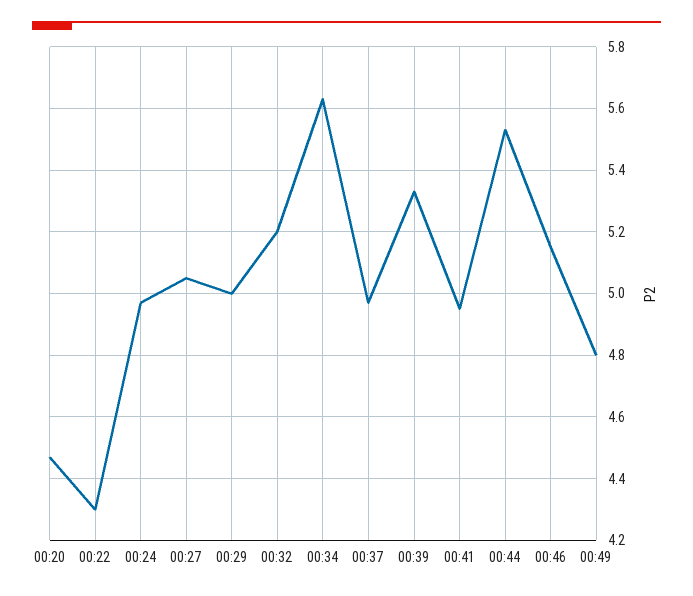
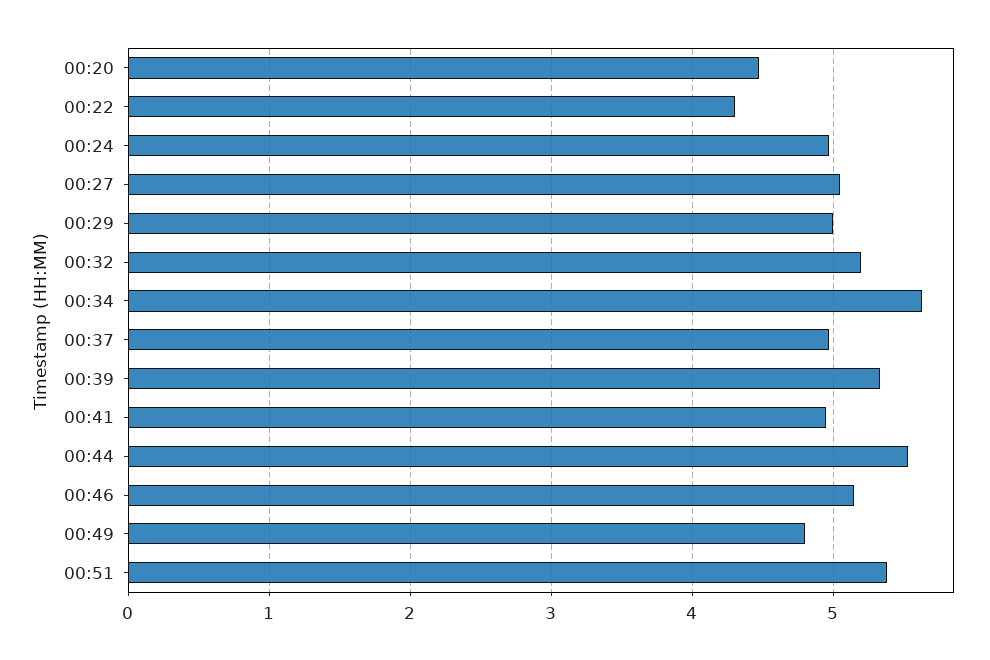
00:51: none -> 5.4

